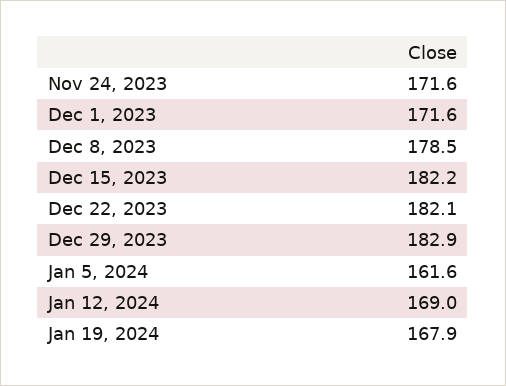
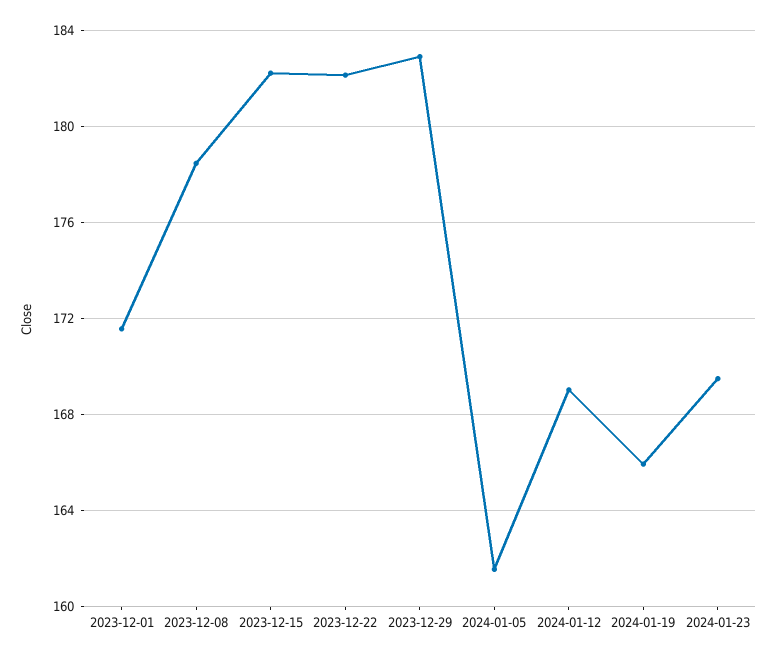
Nov 24, 2023: 171.6 -> none
Jan 19, 2024: 167.9 -> 166
2024-01-23: none -> 169.5

